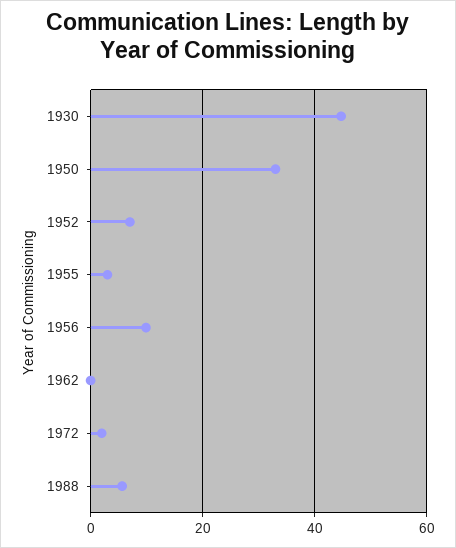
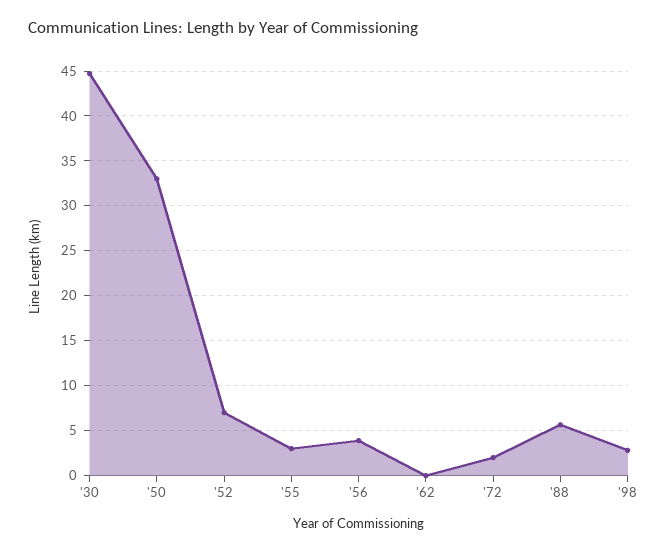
1956: 10 -> 4
'98: none -> 3

